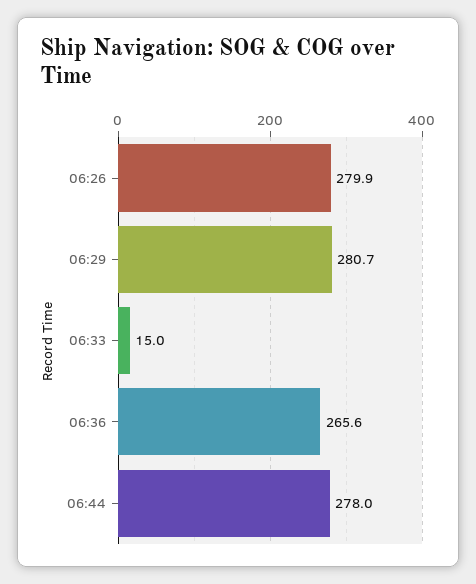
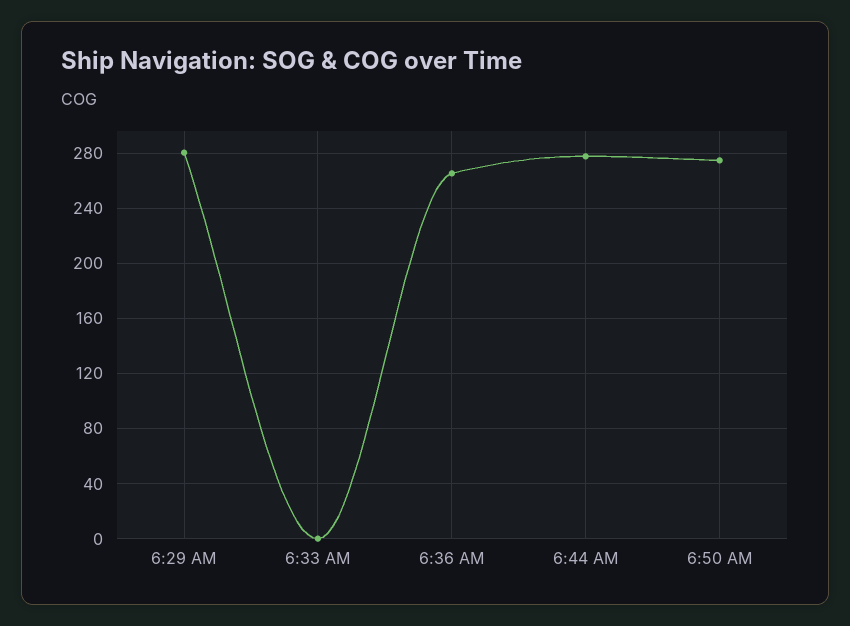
06:26: 279.9 -> none
06:33: 15 -> 0
6:50 AM: none -> 275

